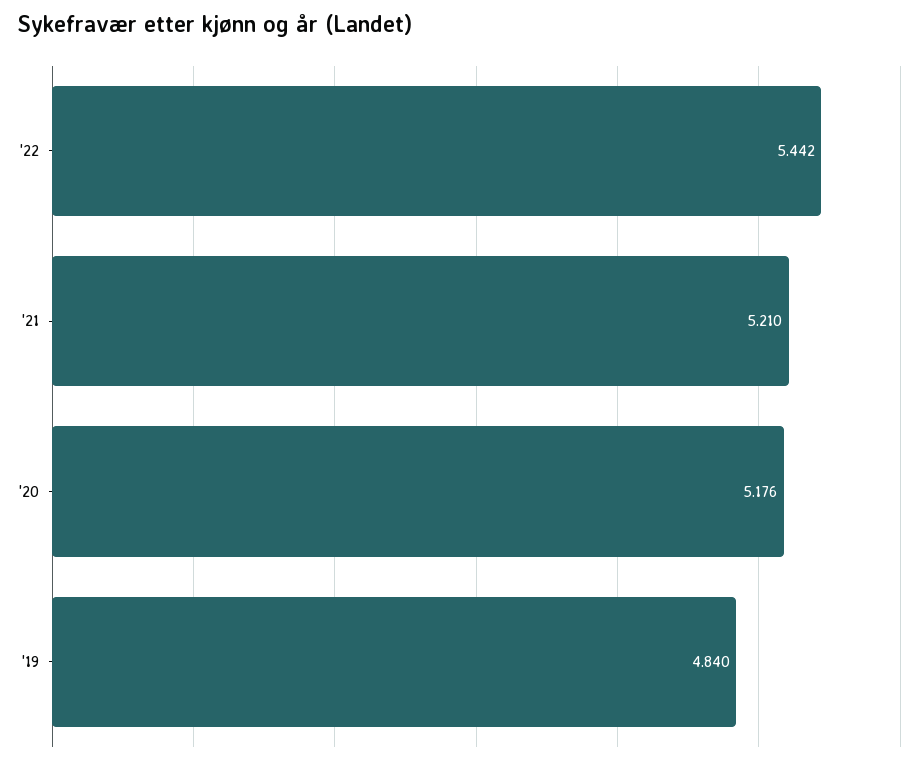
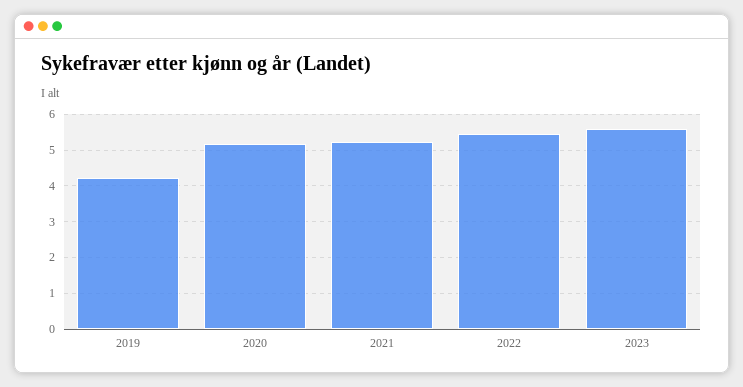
'19: 4.84 -> 4.2
2023: none -> 5.6

